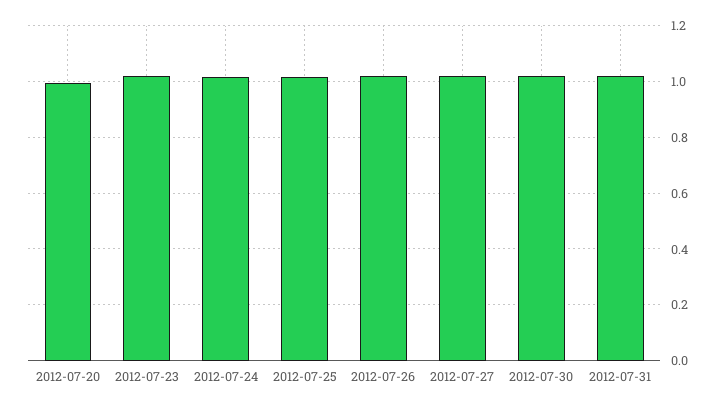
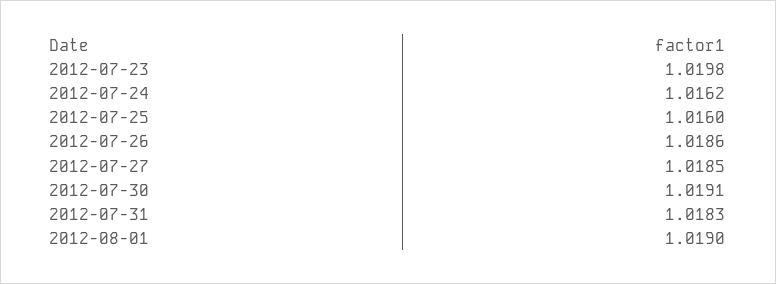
2012-07-20: 1 -> none
2012-08-01: none -> 1.019

